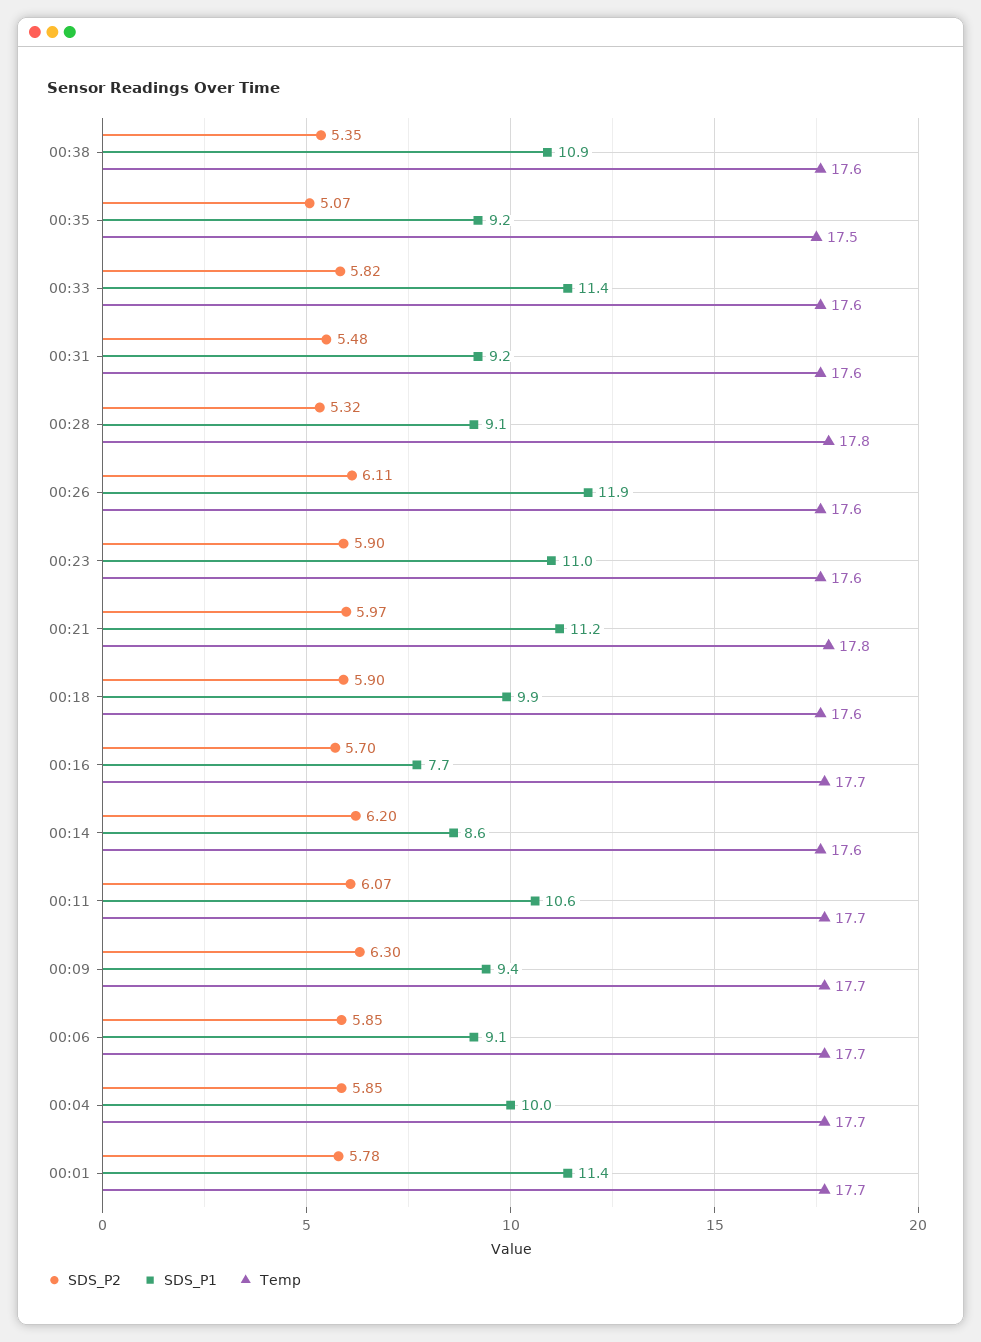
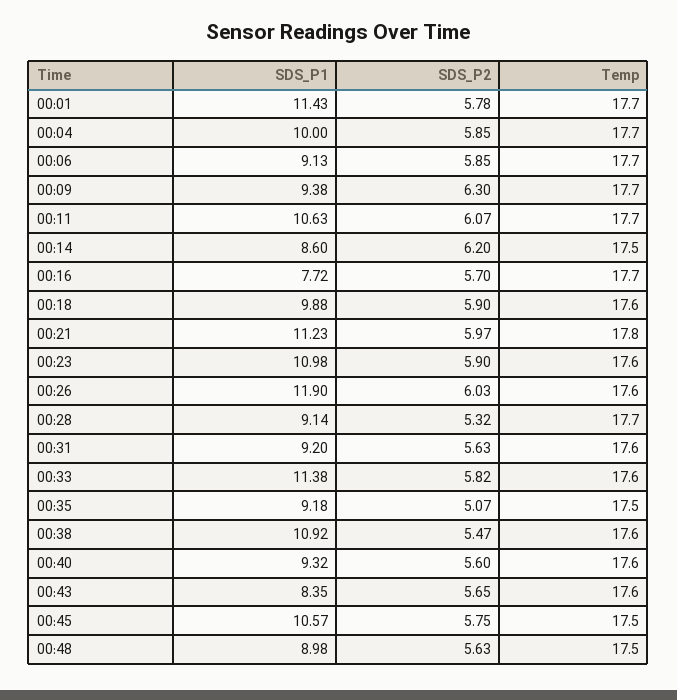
SDS_P2, 00:38: 5.35 -> 5.47
SDS_P2, 00:31: 5.48 -> 5.63
Temp, 00:28: 17.8 -> 17.7
SDS_P2, 00:26: 6.11 -> 6.03
Temp, 00:14: 17.6 -> 17.5
SDS_P1, 00:40: none -> 9.32
SDS_P2, 00:40: none -> 5.6
Temp, 00:40: none -> 17.6
SDS_P1, 00:43: none -> 8.35
SDS_P2, 00:43: none -> 5.65
Temp, 00:43: none -> 17.6
SDS_P1, 00:45: none -> 10.57
SDS_P2, 00:45: none -> 5.75
Temp, 00:45: none -> 17.5
SDS_P1, 00:48: none -> 8.98
SDS_P2, 00:48: none -> 5.63
Temp, 00:48: none -> 17.5

